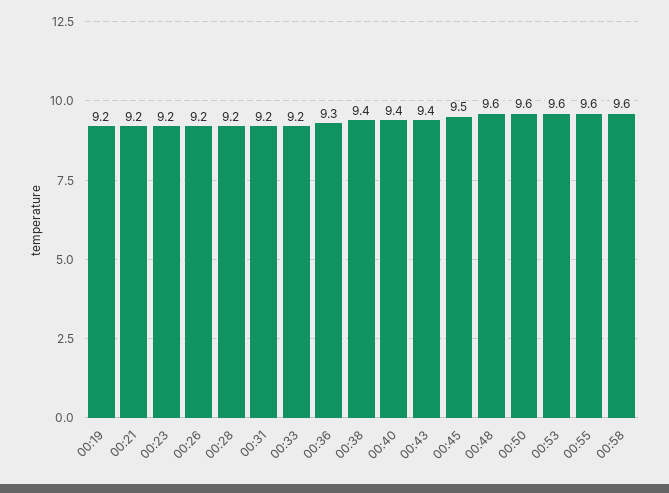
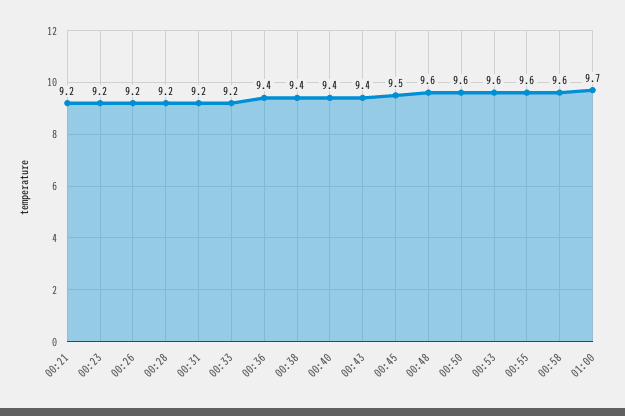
00:19: 9.2 -> none
00:36: 9.3 -> 9.4
01:00: none -> 9.7

